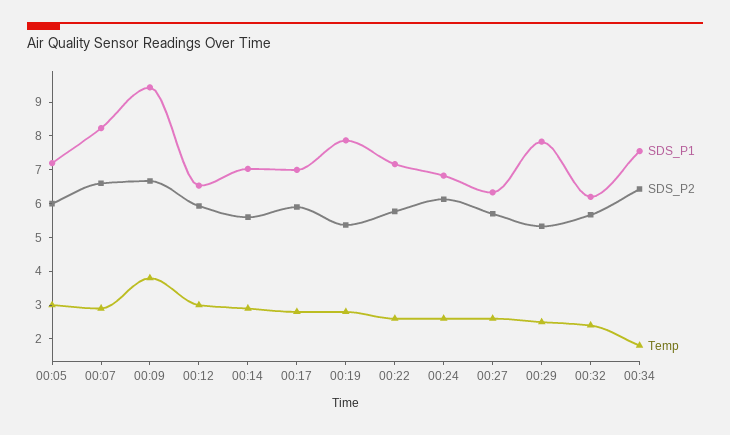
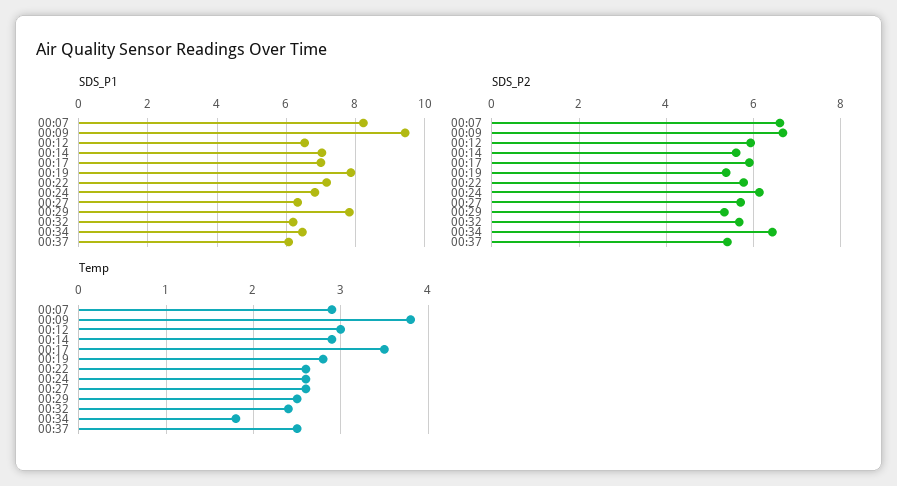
SDS_P1, 00:05: 7.25 -> none
SDS_P2, 00:05: 6 -> none
Temp, 00:05: 3 -> none
Temp, 00:17: 2.75 -> 3.5
SDS_P1, 00:34: 7.5 -> 6.4
SDS_P1, 00:37: none -> 6
SDS_P2, 00:37: none -> 5.4
Temp, 00:37: none -> 2.5

